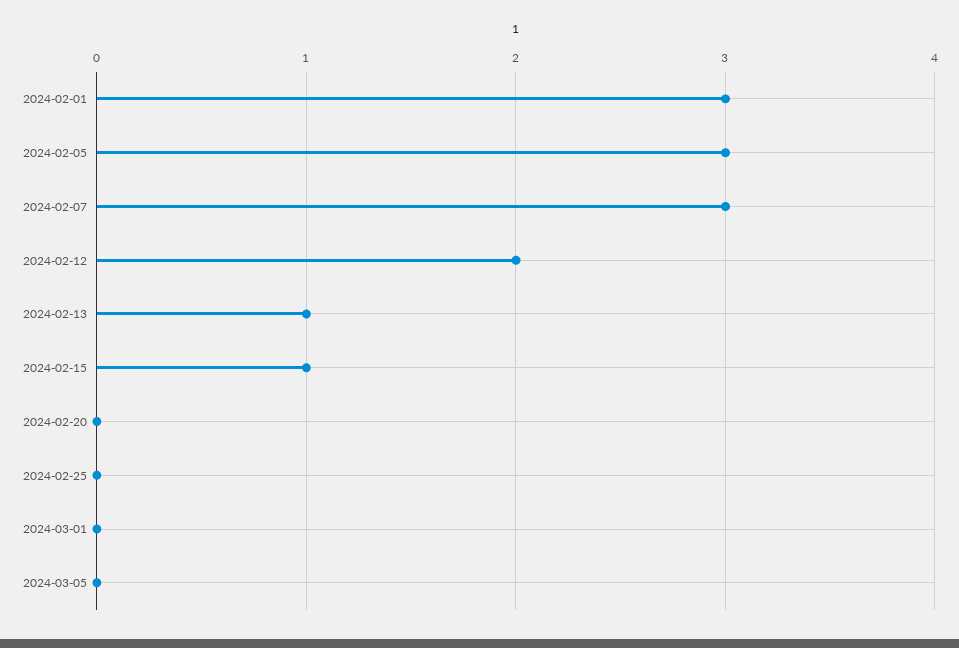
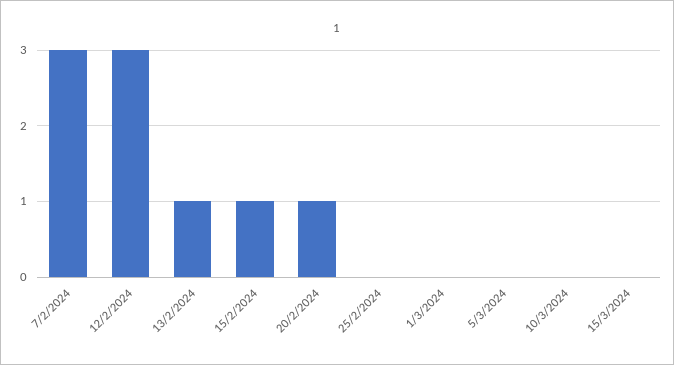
2024-02-01: 3 -> none
2024-02-05: 3 -> none
2024-02-12: 2 -> 3
2024-02-20: 0 -> 1
10/3/2024: none -> 0
15/3/2024: none -> 0

